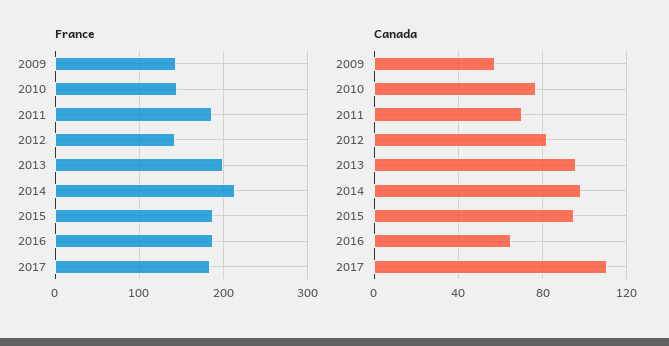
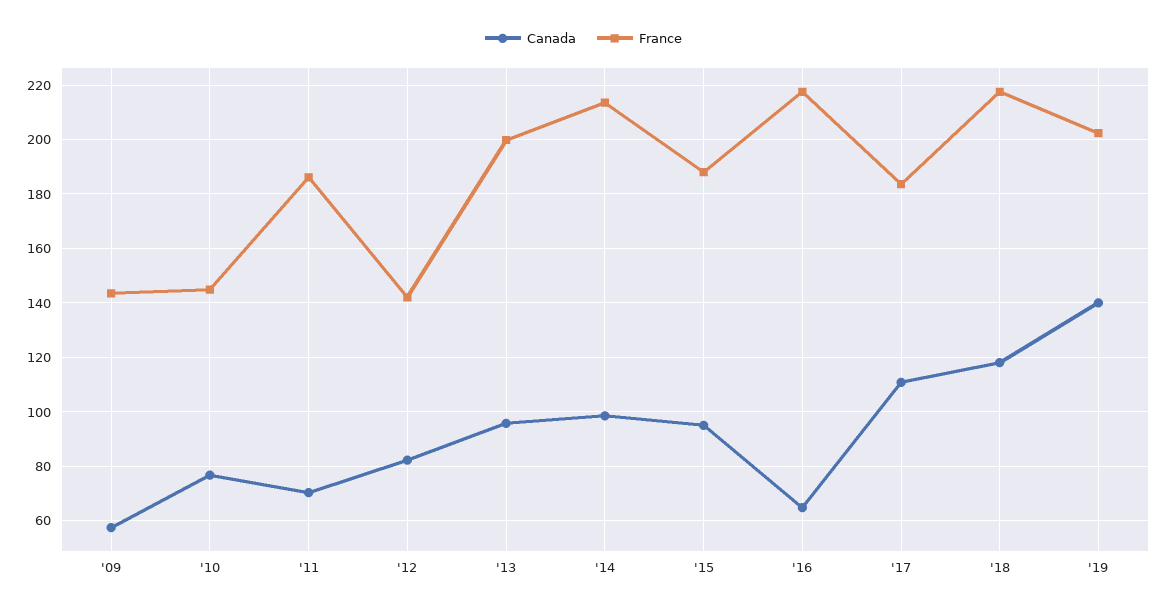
France, 2016: 190 -> 217.5
Canada, '18: none -> 117.5
France, '18: none -> 217.5
Canada, '19: none -> 140
France, '19: none -> 202.5

